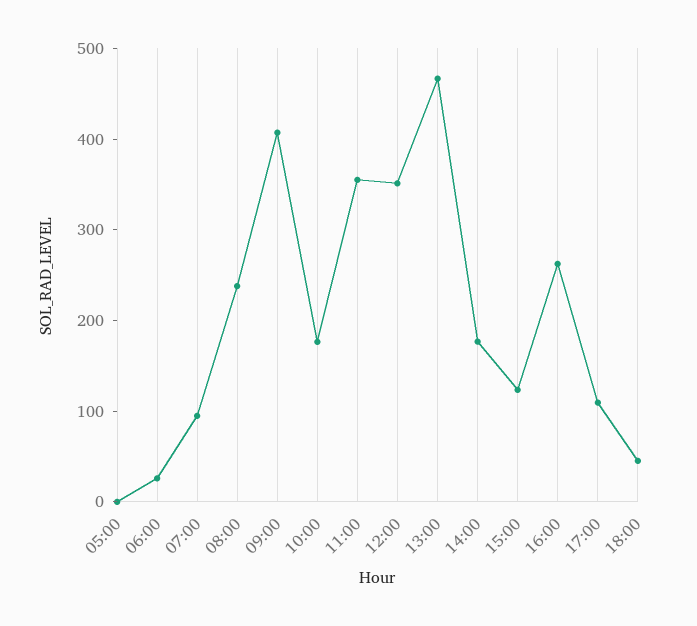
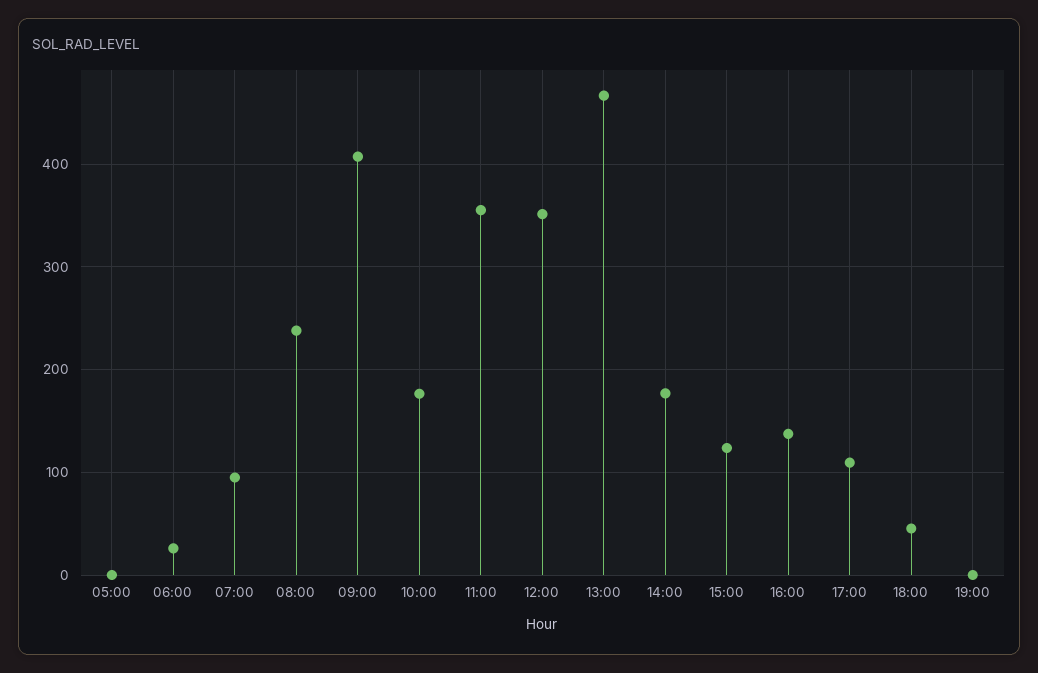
16:00: 260 -> 140
19:00: none -> 0

